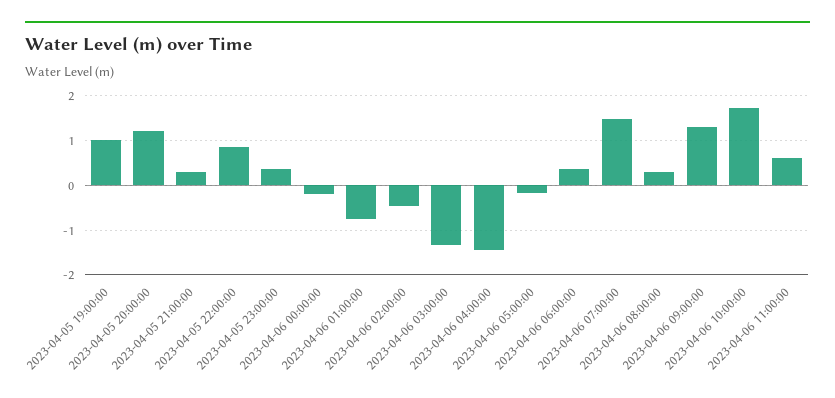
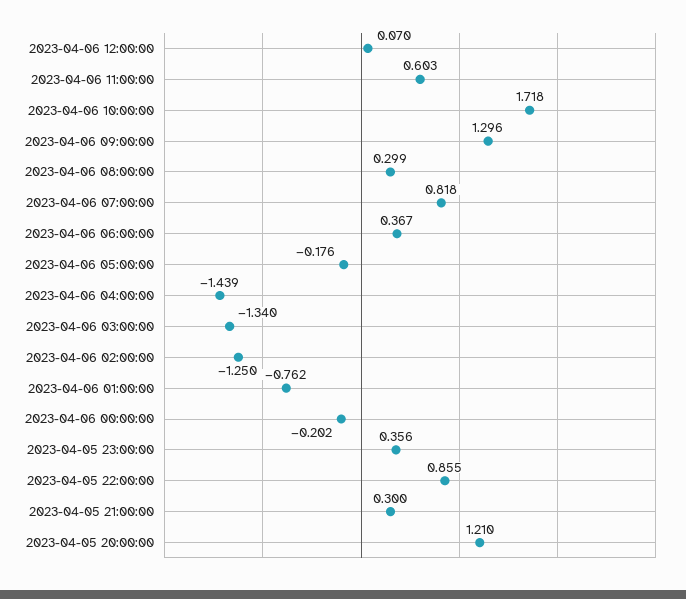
2023-04-05 19:00:00: 1 -> none
2023-04-06 02:00:00: -0.4 -> -1.25
2023-04-06 07:00:00: 1.4 -> 0.818
2023-04-06 12:00:00: none -> 0.07

